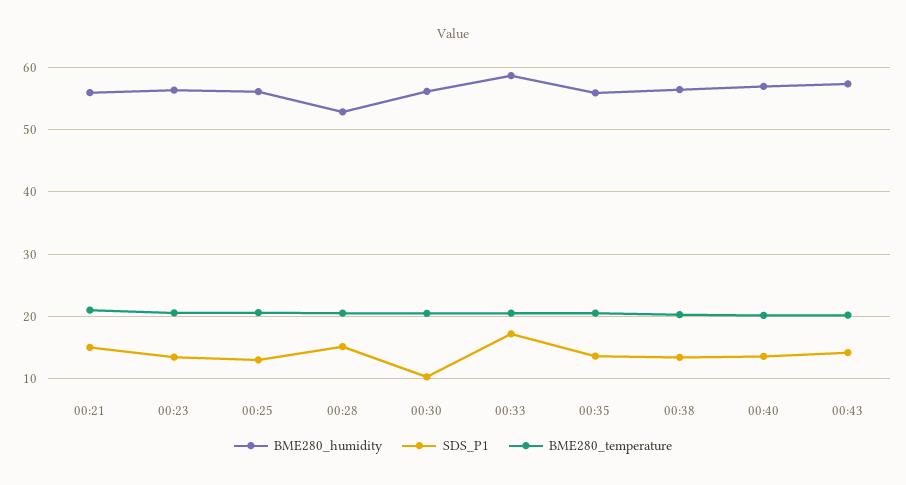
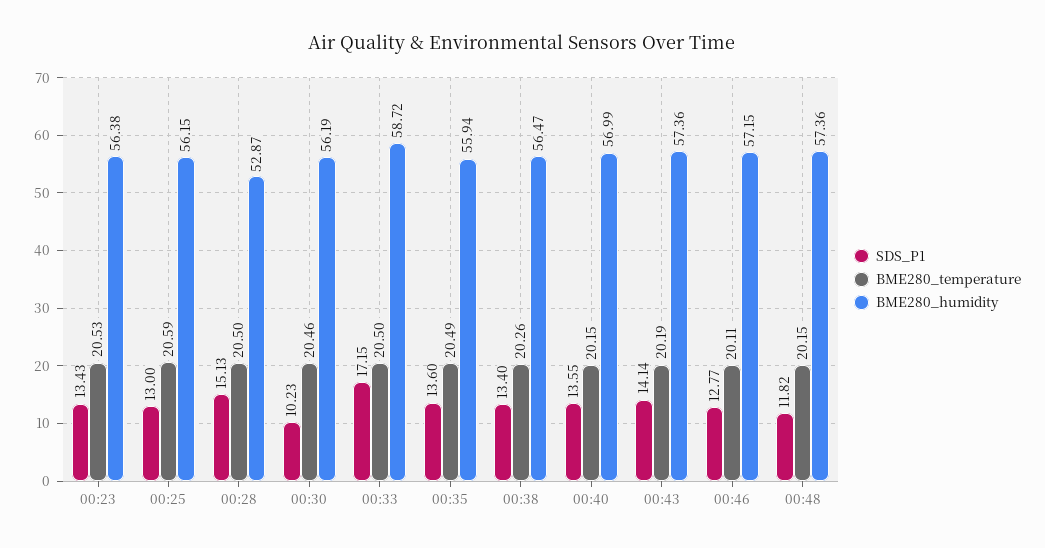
BME280_humidity, 00:21: 56 -> none
SDS_P1, 00:21: 15 -> none
BME280_temperature, 00:21: 21 -> none
SDS_P1, 00:46: none -> 12.77
BME280_temperature, 00:46: none -> 20.11
BME280_humidity, 00:46: none -> 57.15
SDS_P1, 00:48: none -> 11.82
BME280_temperature, 00:48: none -> 20.15
BME280_humidity, 00:48: none -> 57.36

